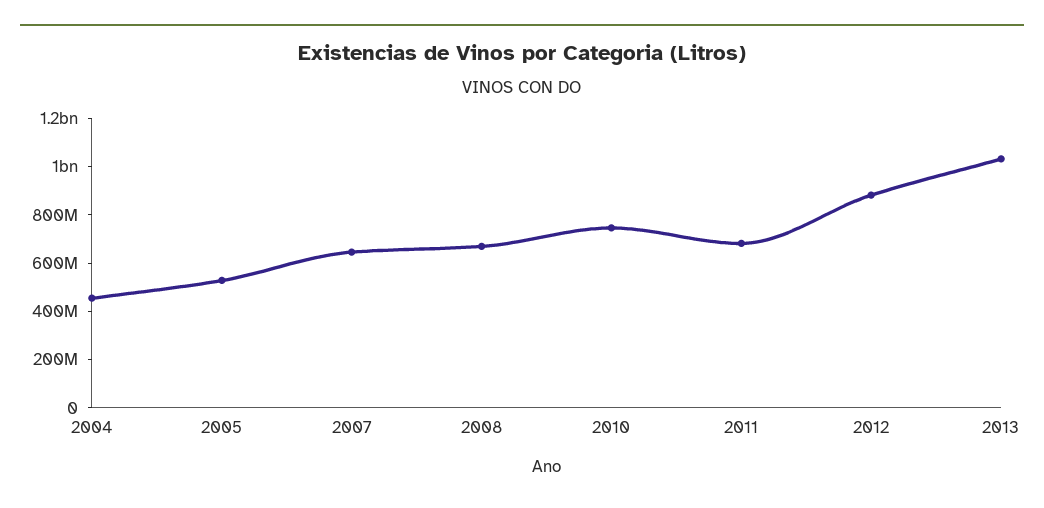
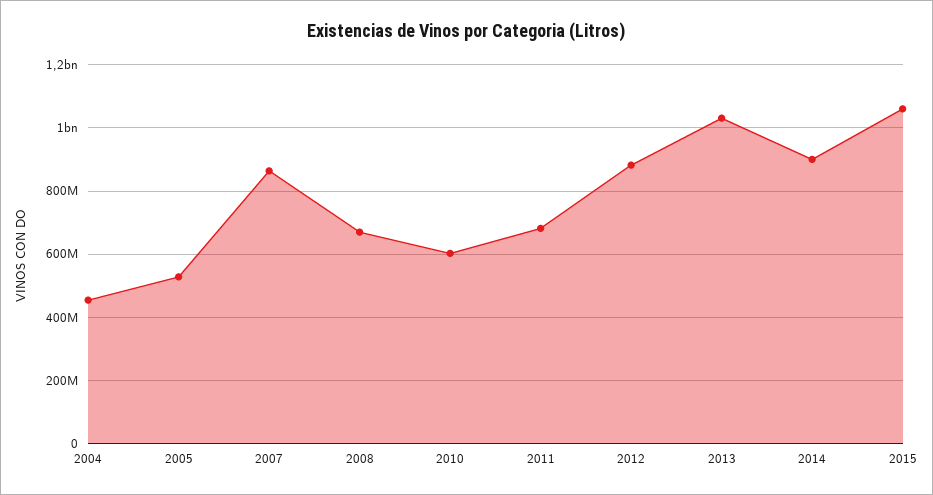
2007: 650000000 -> 860000000
2010: 750000000 -> 600000000
2014: none -> 900000000
2015: none -> 1060000000

